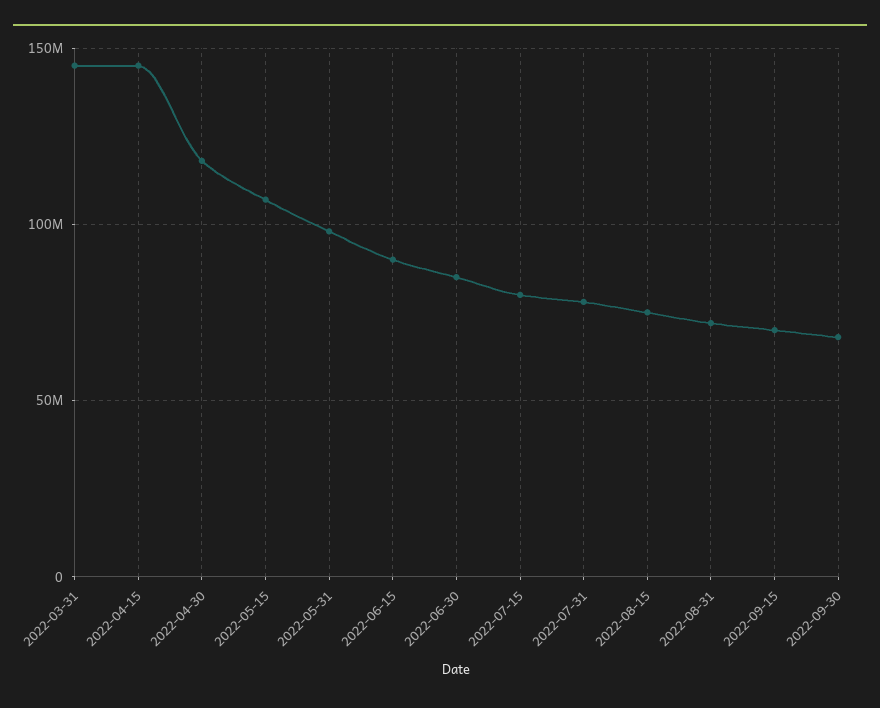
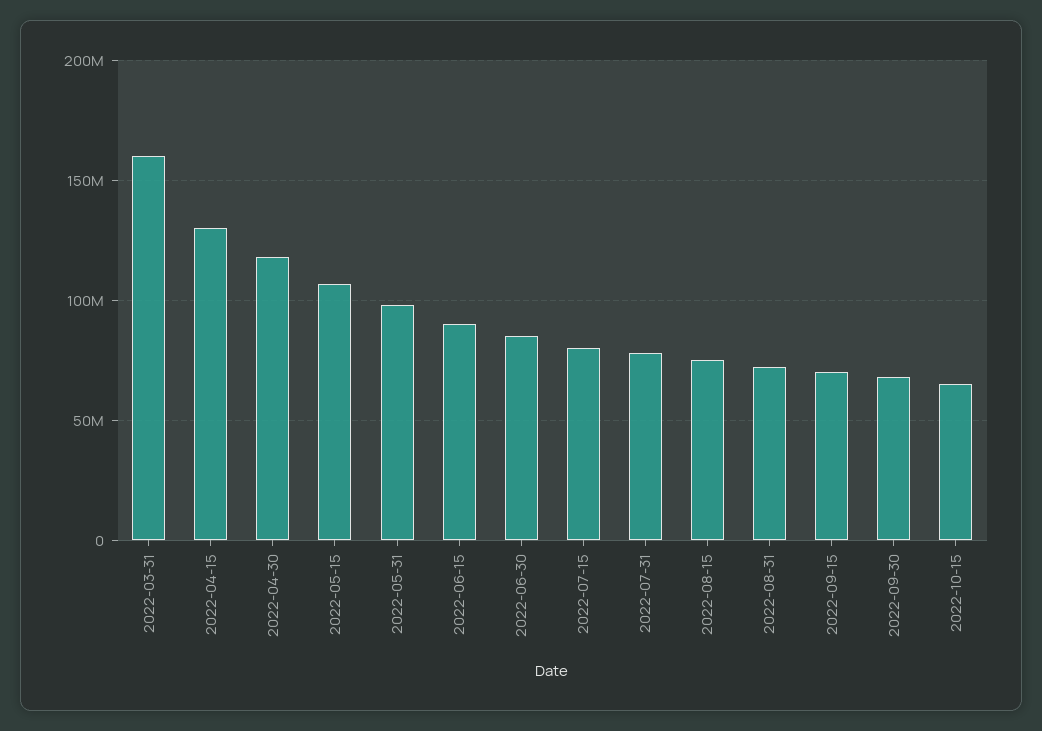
2022-03-31: 145000000 -> 160000000
2022-04-15: 145000000 -> 130000000
2022-10-15: none -> 65000000

